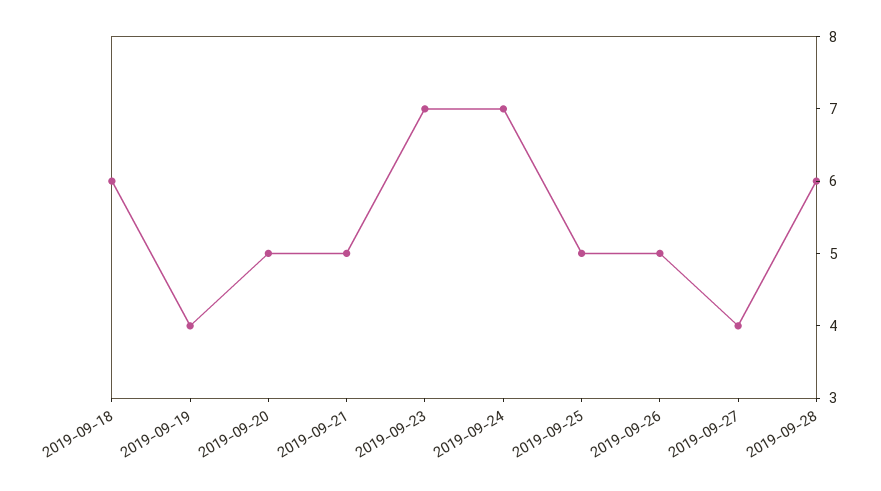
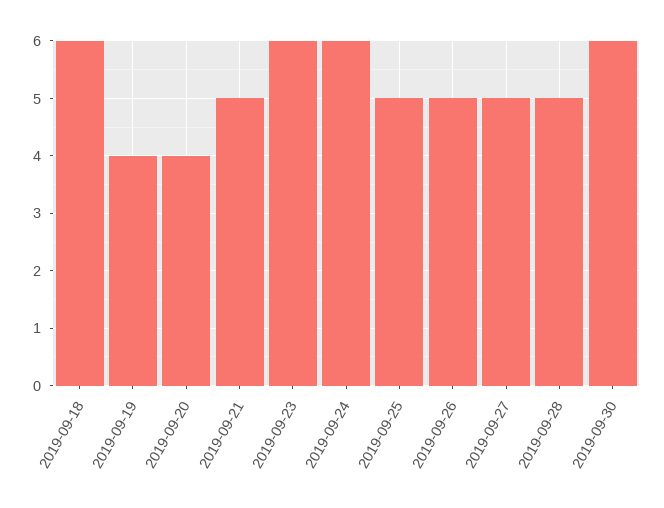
2019-09-20: 5 -> 4
2019-09-23: 7 -> 6
2019-09-24: 7 -> 6
2019-09-27: 4 -> 5
2019-09-28: 6 -> 5
2019-09-30: none -> 6

